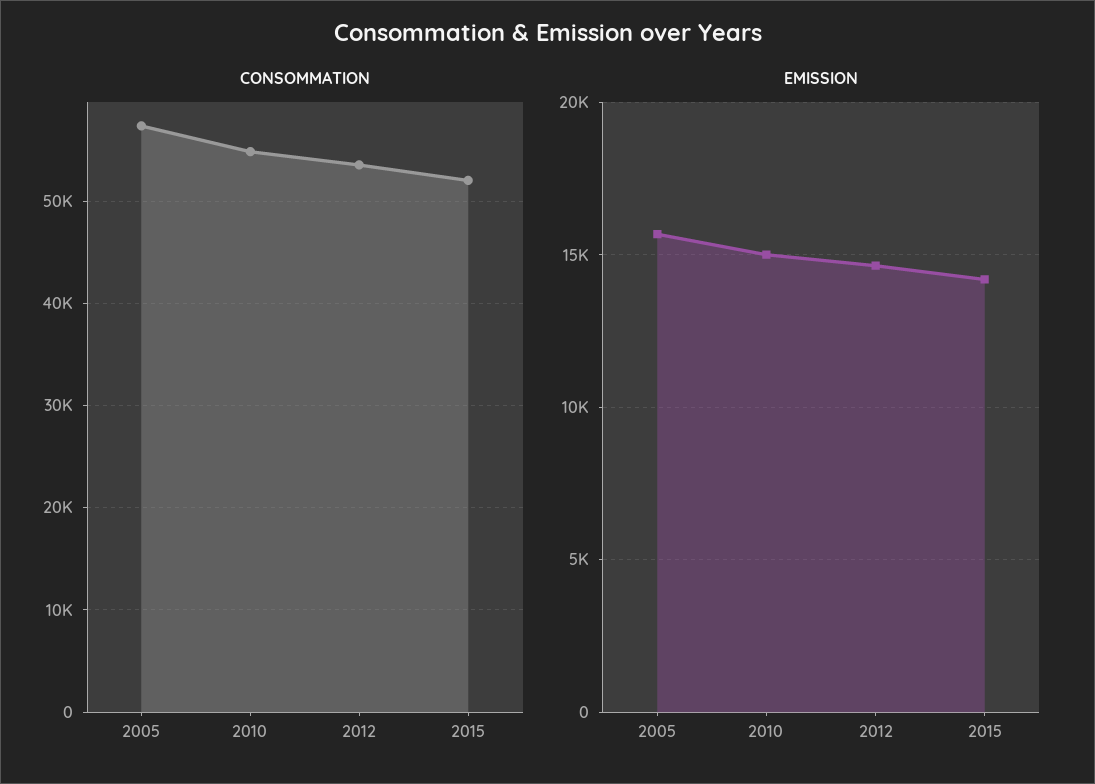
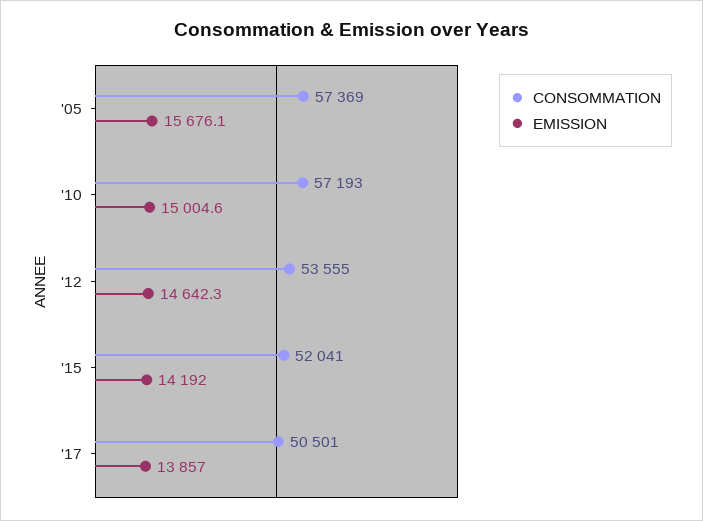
CONSOMMATION, 2010: 55000 -> 57193
CONSOMMATION, '17: none -> 50501
EMISSION, '17: none -> 13857

